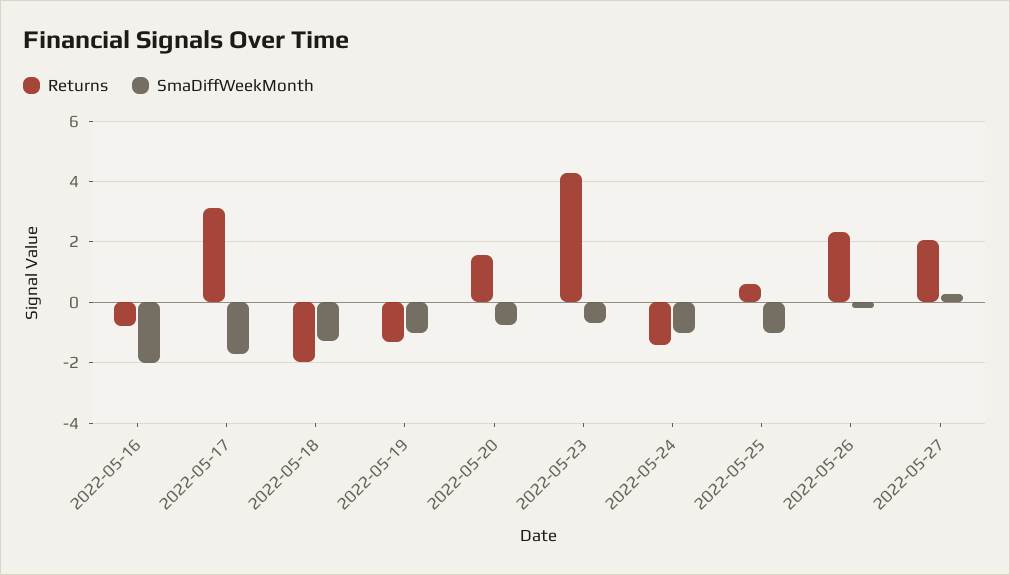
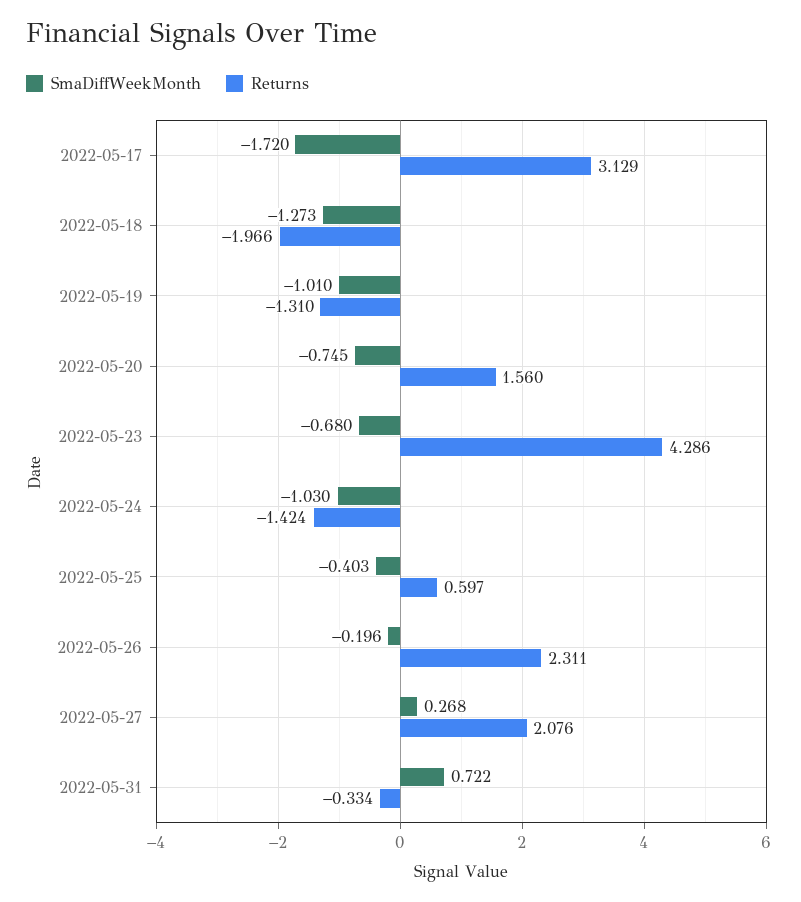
Returns, 2022-05-16: -0.8 -> none
SmaDiffWeekMonth, 2022-05-16: -2 -> none
SmaDiffWeekMonth, 2022-05-25: -1 -> -0.403
SmaDiffWeekMonth, 2022-05-31: none -> 0.722
Returns, 2022-05-31: none -> -0.334

